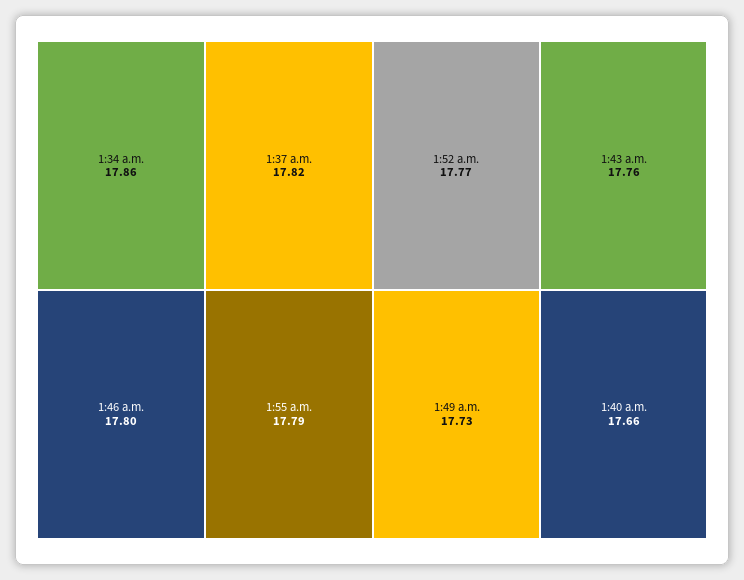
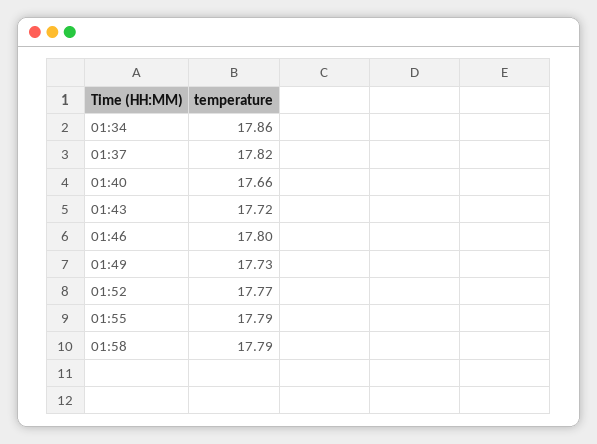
1:43 a.m.: 17.76 -> 17.72
01:58: none -> 17.79

